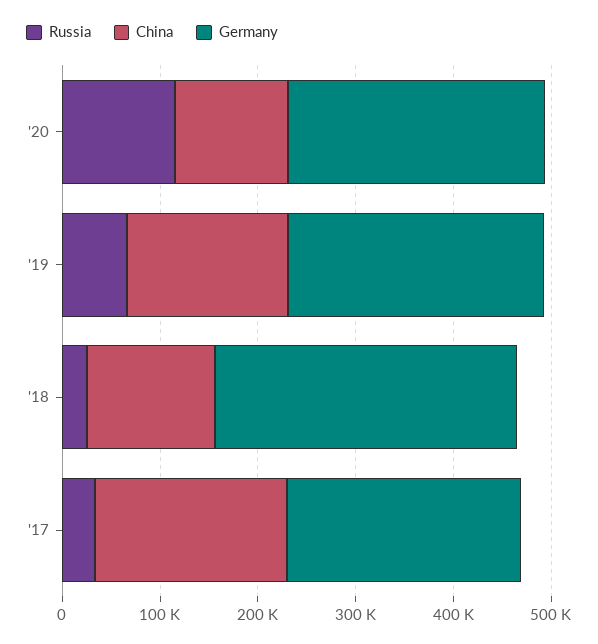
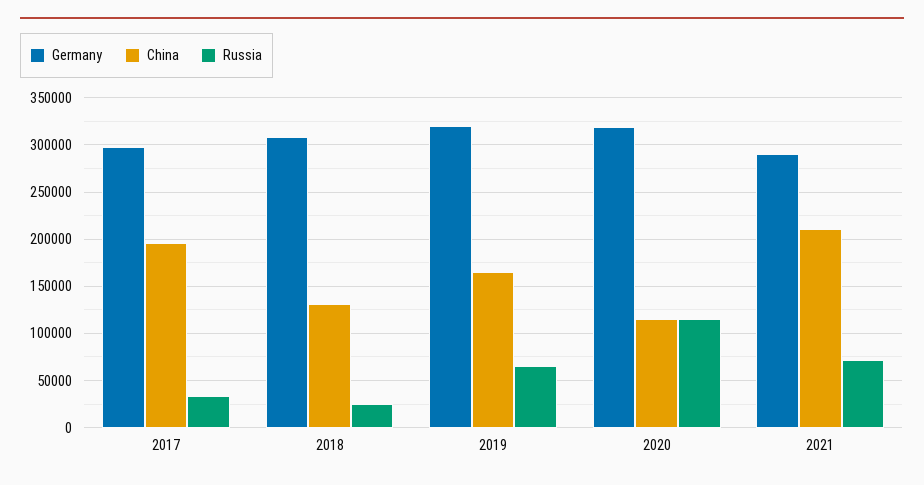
Germany, '20: 260000 -> 320000
Germany, '19: 260000 -> 320000
Germany, '17: 240000 -> 300000
Germany, 2021: none -> 290000
China, 2021: none -> 210000
Russia, 2021: none -> 70000

